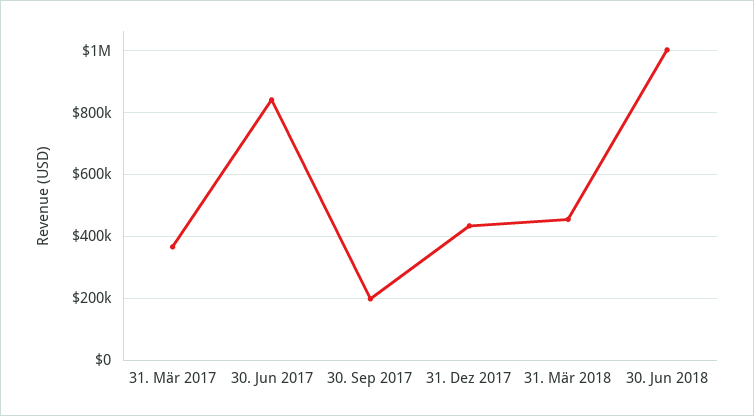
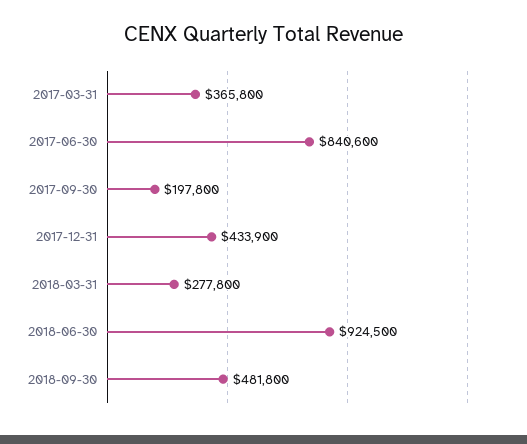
31. Mär 2018: 460000 -> 277800
30. Jun 2018: 1000000 -> 924500
2018-09-30: none -> 481800

